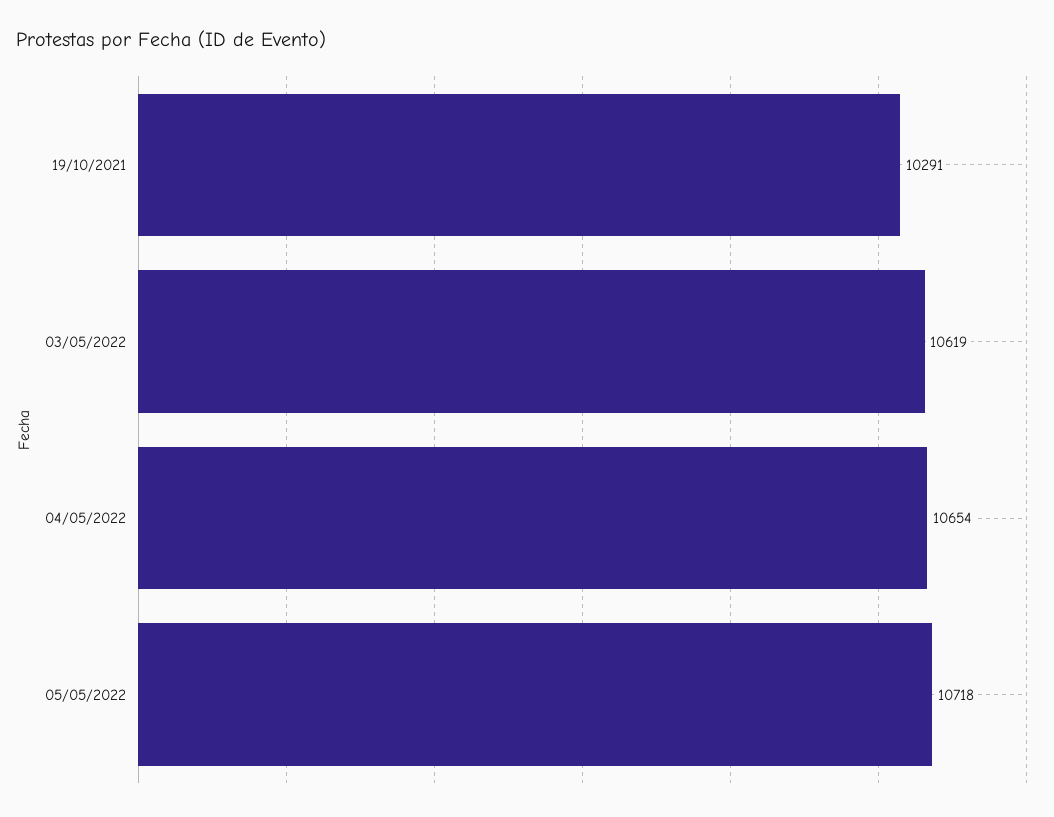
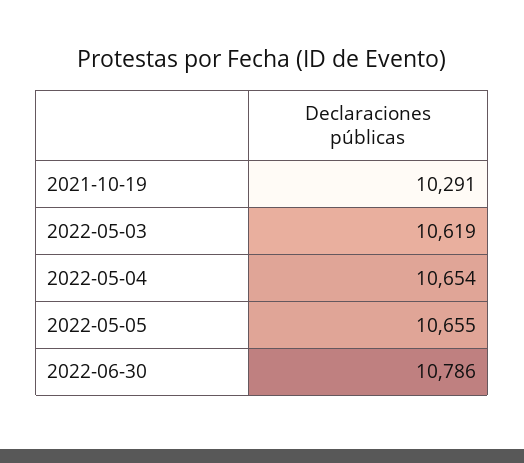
05/05/2022: 10718 -> 10655
2022-06-30: none -> 10786

